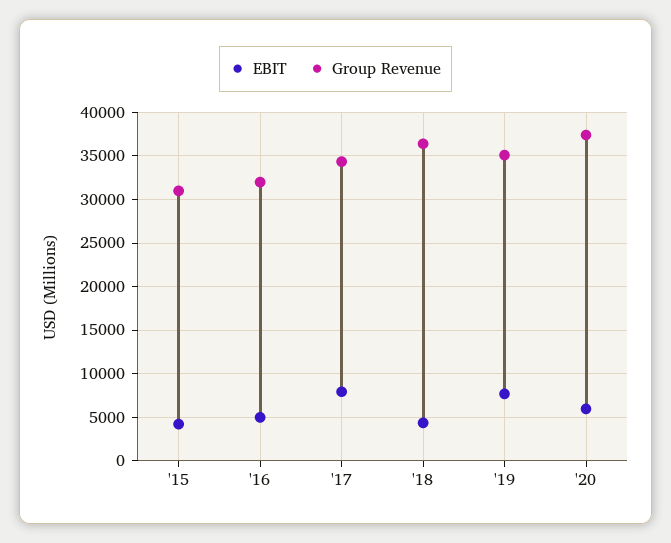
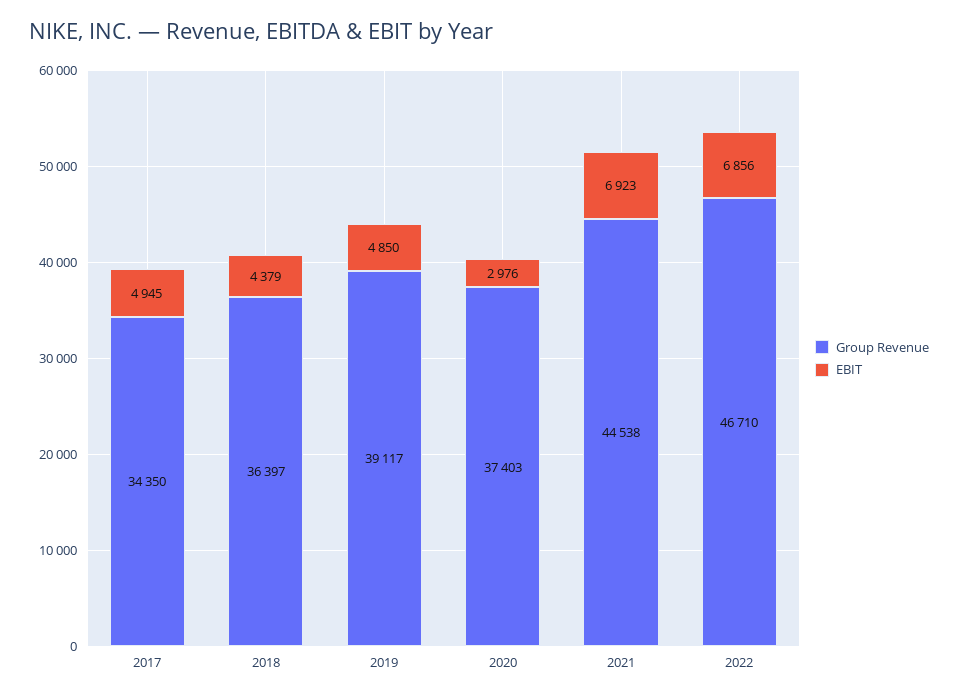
EBIT, '15: 4000 -> none
Group Revenue, '15: 31000 -> none
EBIT, '16: 5000 -> none
Group Revenue, '16: 32000 -> none
EBIT, '17: 8000 -> 4945
EBIT, '19: 8000 -> 4850
Group Revenue, '19: 35000 -> 39117
EBIT, '20: 6000 -> 2976
Group Revenue, 2021: none -> 44538
EBIT, 2021: none -> 6923
Group Revenue, 2022: none -> 46710
EBIT, 2022: none -> 6856

